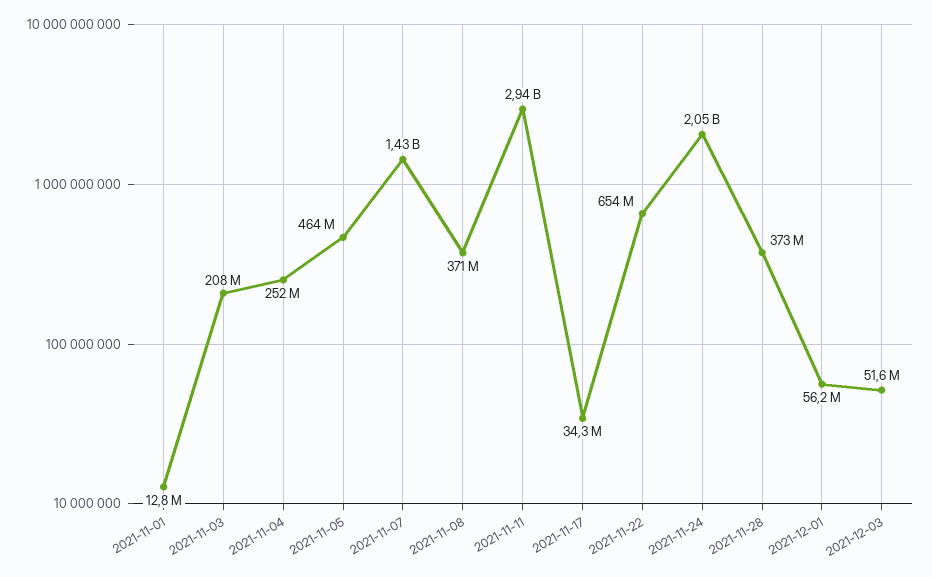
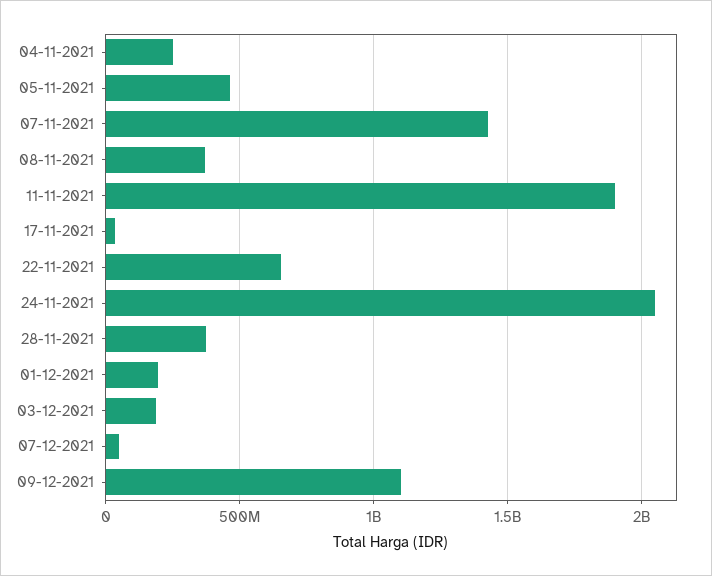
2021-11-01: 12800000 -> none
2021-11-03: 208000000 -> none
2021-11-11: 2940000000 -> 1900000000
2021-12-01: 56200000 -> 200000000
2021-12-03: 51600000 -> 200000000
07-12-2021: none -> 50000000
09-12-2021: none -> 1100000000

